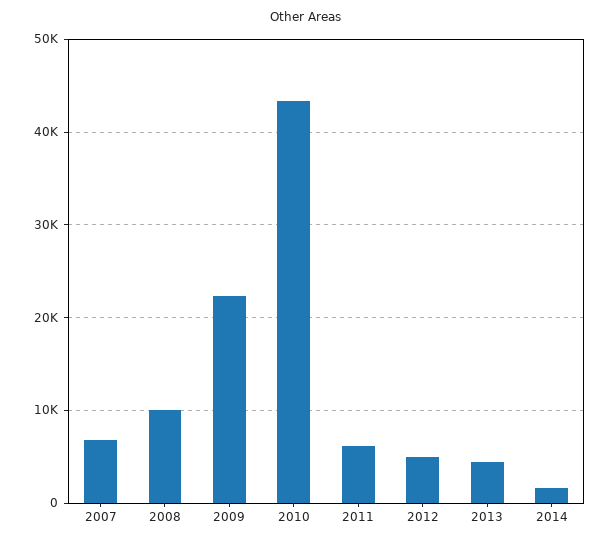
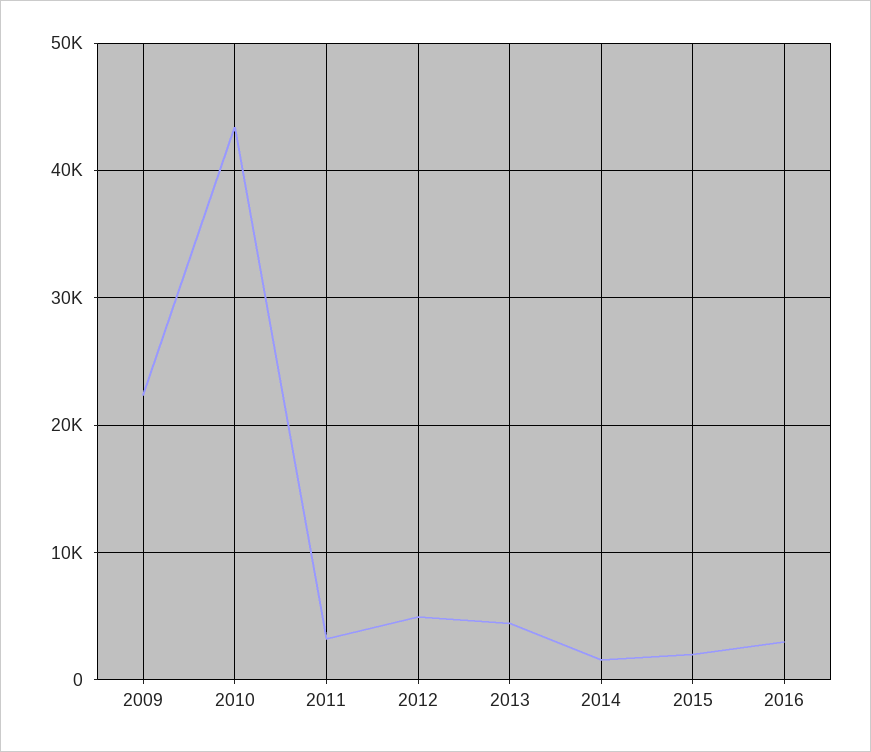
2007: 7000 -> none
2008: 10000 -> none
2011: 6000 -> 3000
2015: none -> 2000
2016: none -> 3000

